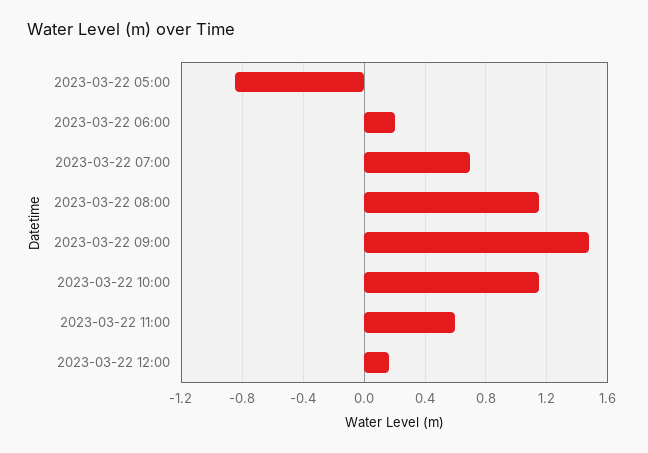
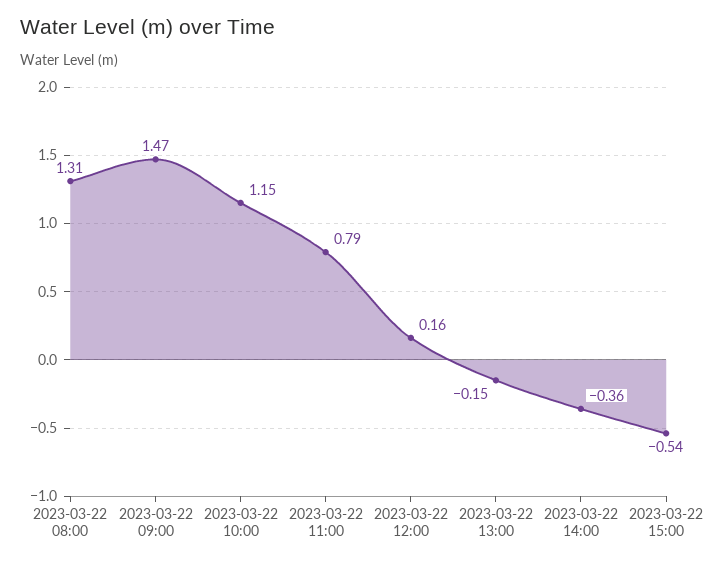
2023-03-22 05:00: -0.85 -> none
2023-03-22 06:00: 0.2 -> none
2023-03-22 07:00: 0.7 -> none
2023-03-22 08:00: 1.15 -> 1.31
2023-03-22 11:00: 0.6 -> 0.79
2023-03-22 13:00: none -> -0.15
2023-03-22 14:00: none -> -0.36
2023-03-22 15:00: none -> -0.54

